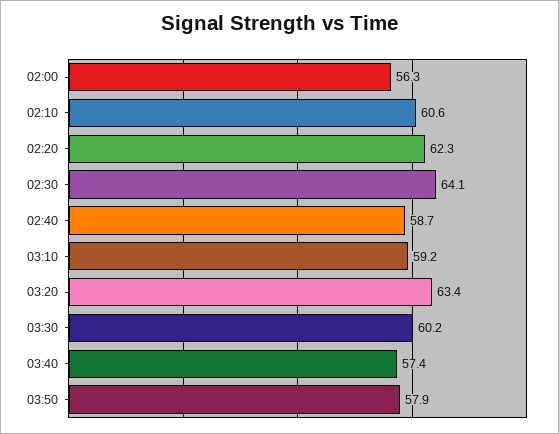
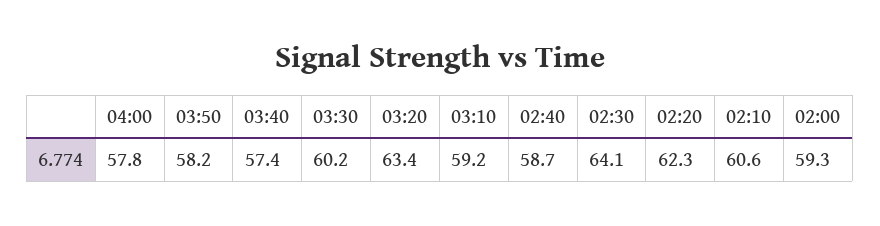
02:00: 56.3 -> 59.3
03:50: 57.9 -> 58.2
04:00: none -> 57.8

